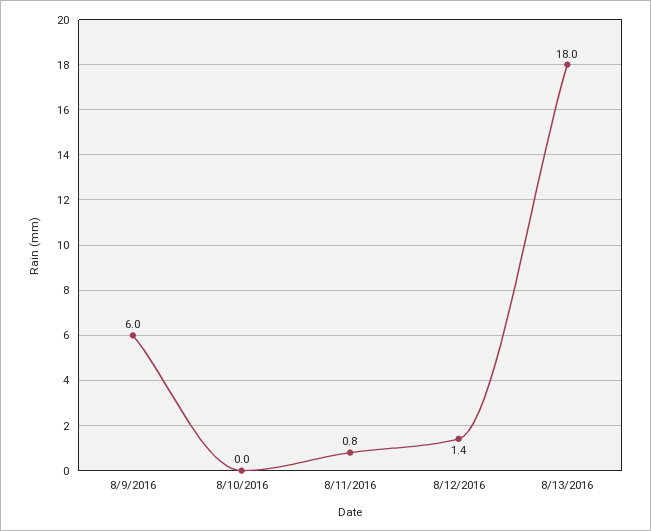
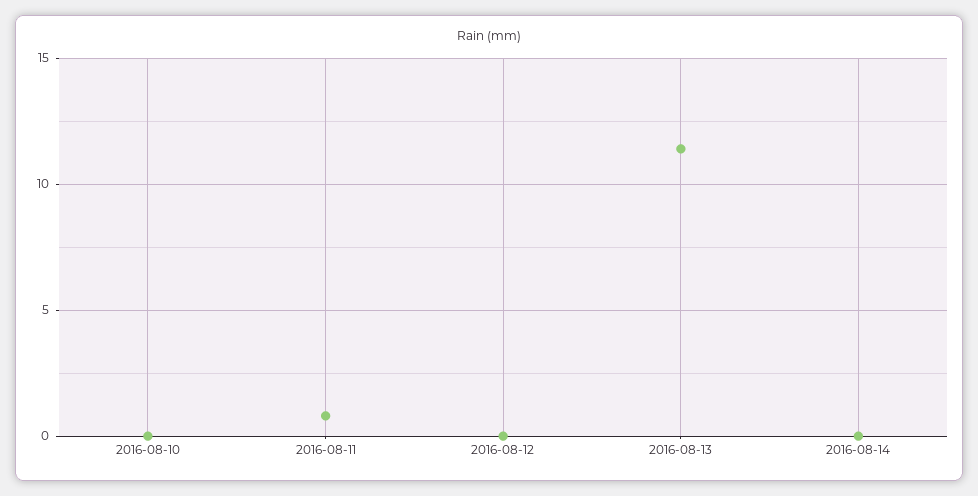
8/9/2016: 6 -> none
8/12/2016: 1.4 -> 0
8/13/2016: 18 -> 11.5
2016-08-14: none -> 0

